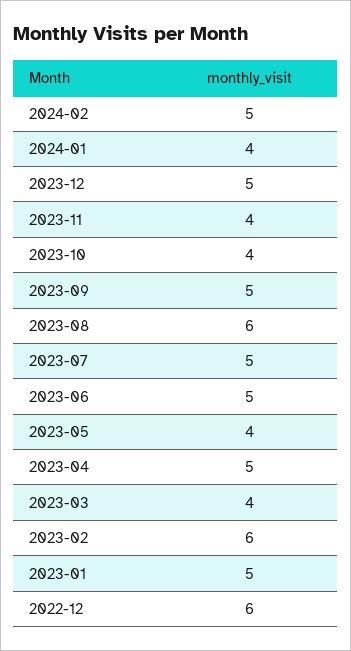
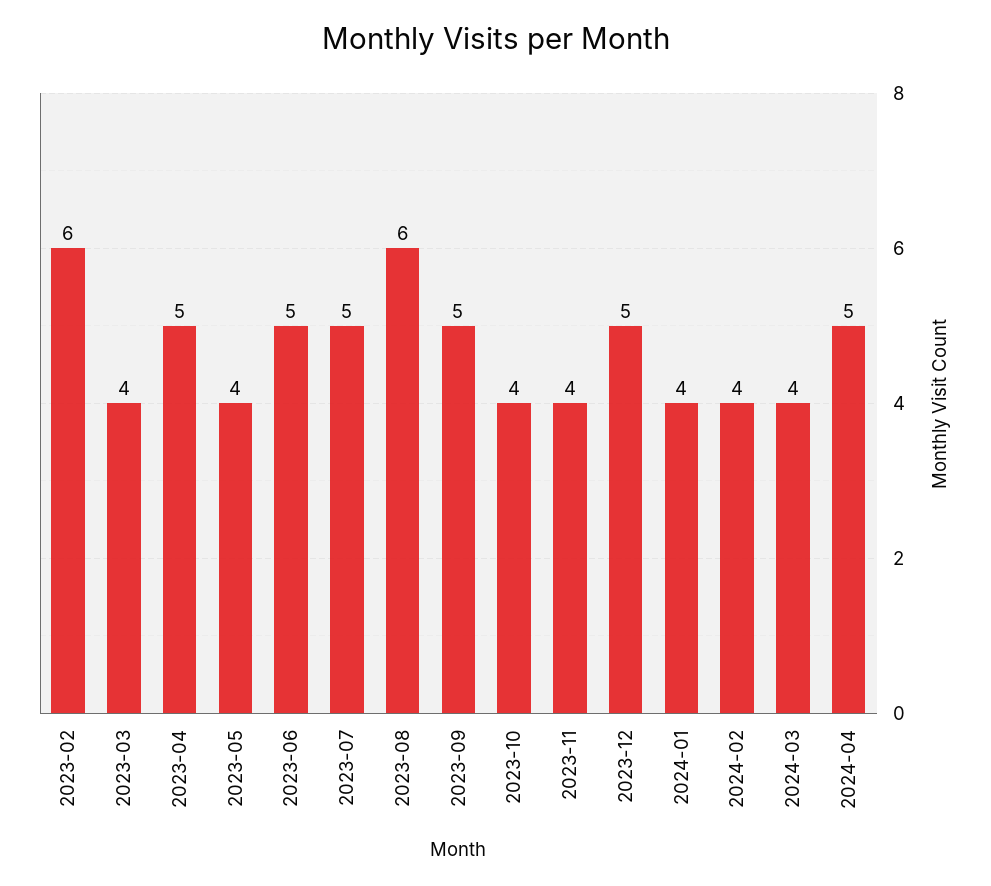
2024-02: 5 -> 4
2023-01: 5 -> none
2022-12: 6 -> none
2024-03: none -> 4
2024-04: none -> 5

